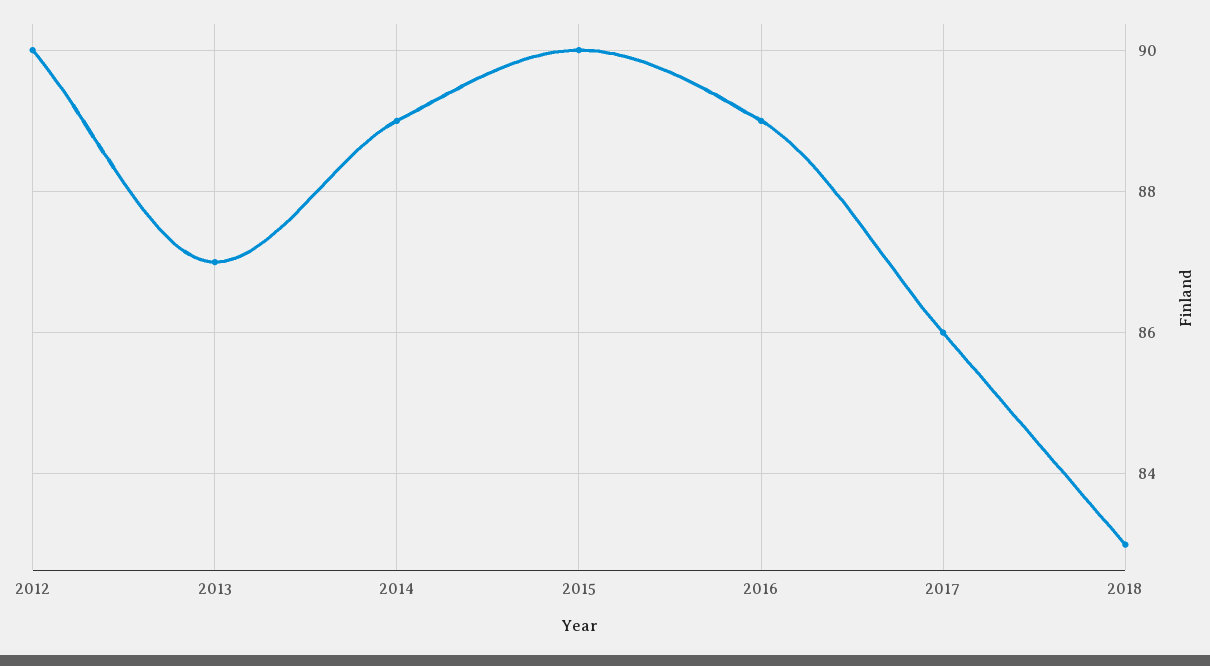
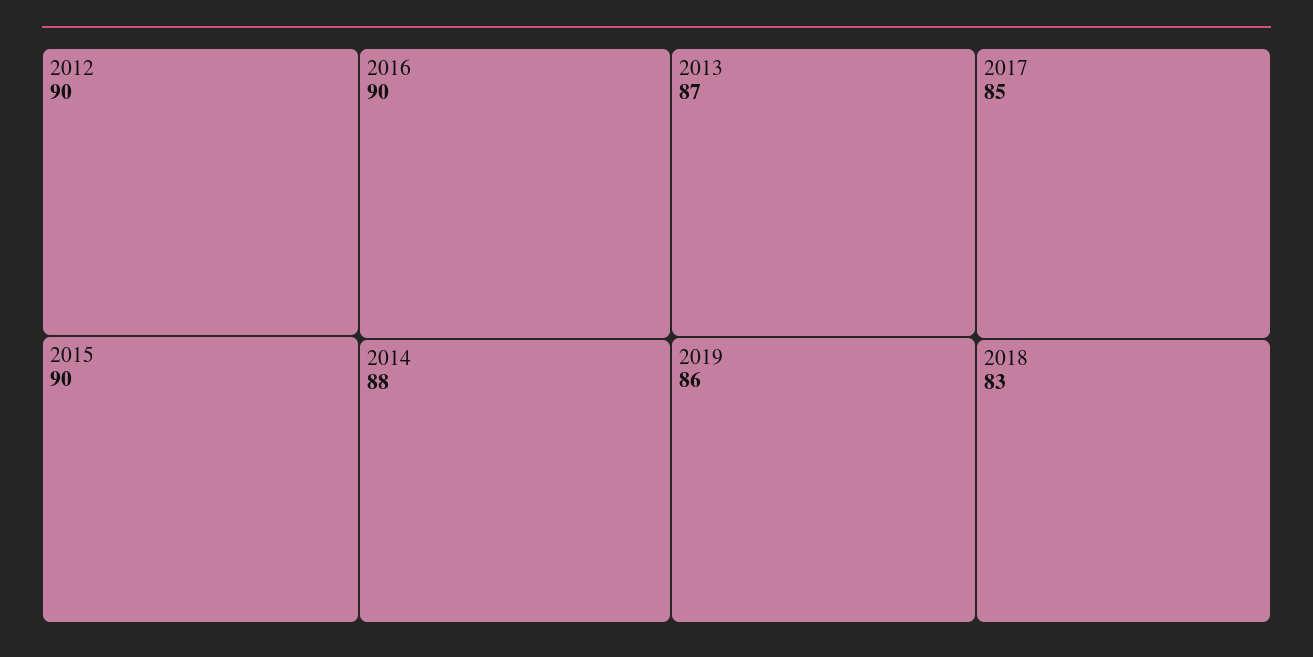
2014: 89 -> 88
2016: 89 -> 90
2017: 86 -> 85
2019: none -> 86

